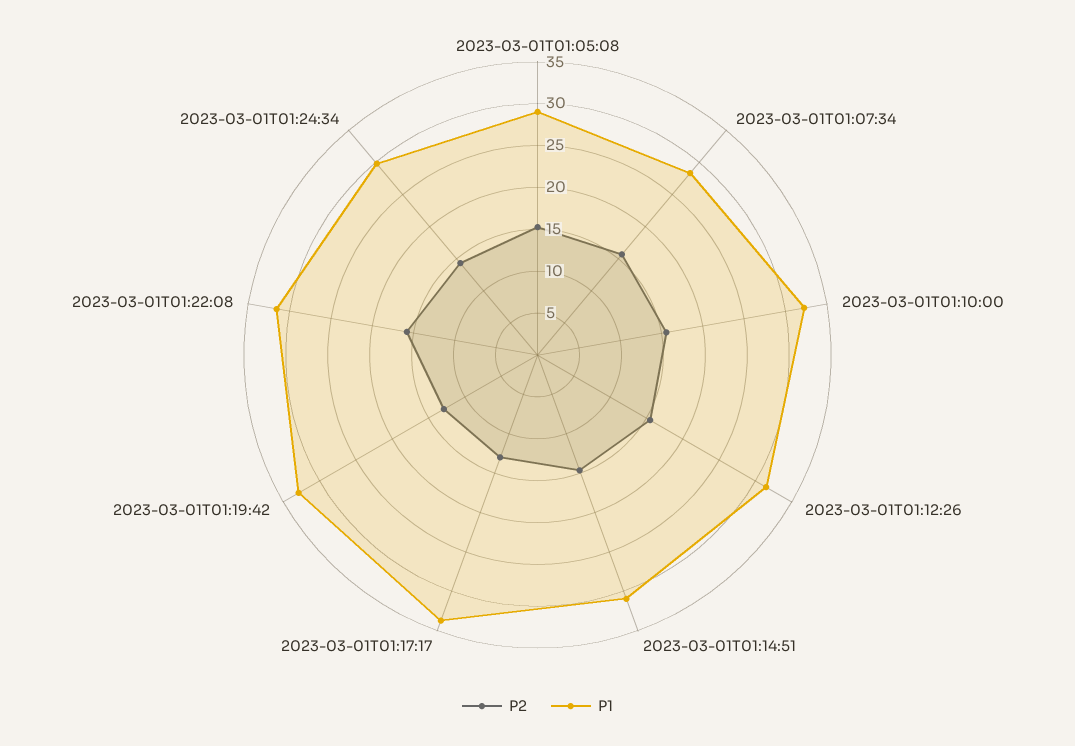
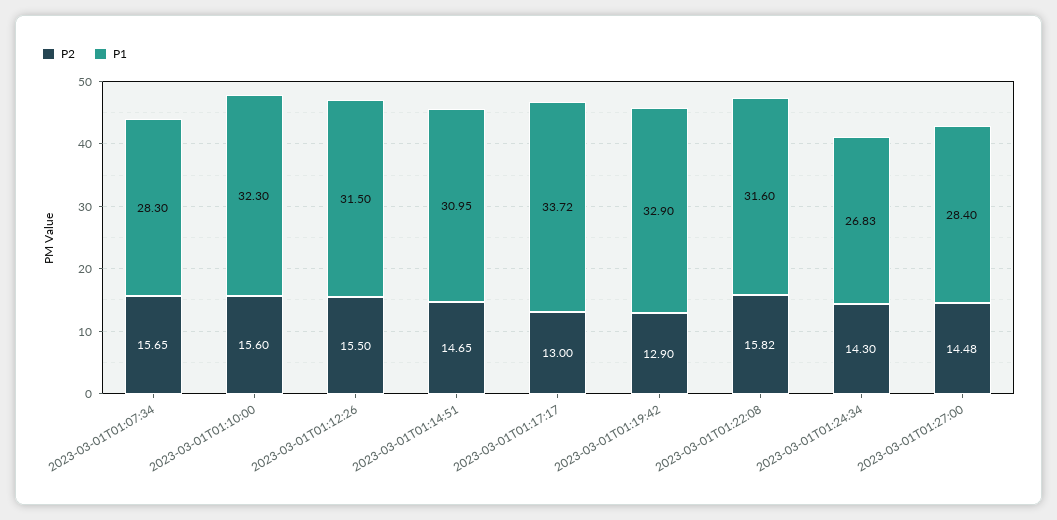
P2, 2023-03-01T01:05:08: 15 -> none
P1, 2023-03-01T01:05:08: 29 -> none
P1, 2023-03-01T01:24:34: 30 -> 26.83
P2, 2023-03-01T01:27:00: none -> 14.48
P1, 2023-03-01T01:27:00: none -> 28.4

